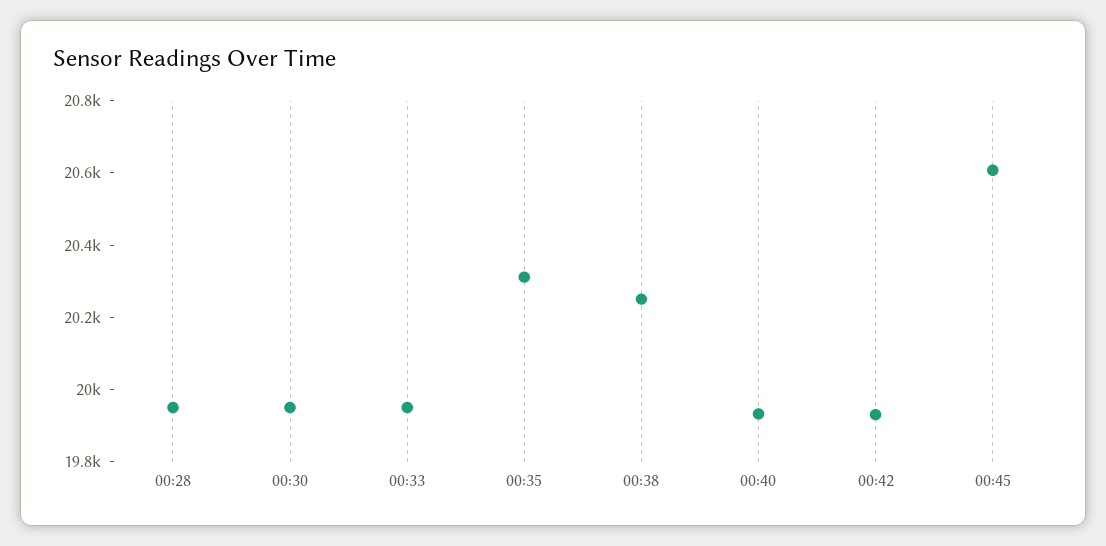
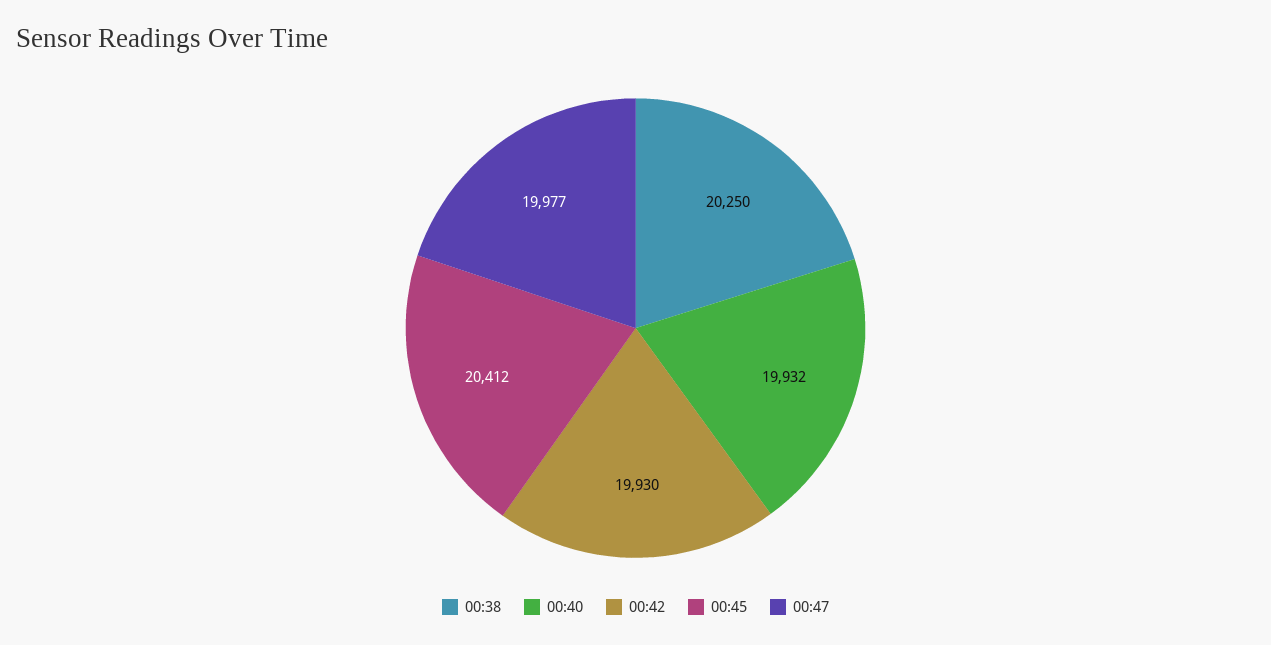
00:28: 19950 -> none
00:30: 19950 -> none
00:33: 19950 -> none
00:35: 20300 -> none
00:45: 20600 -> 20412
00:47: none -> 19977

